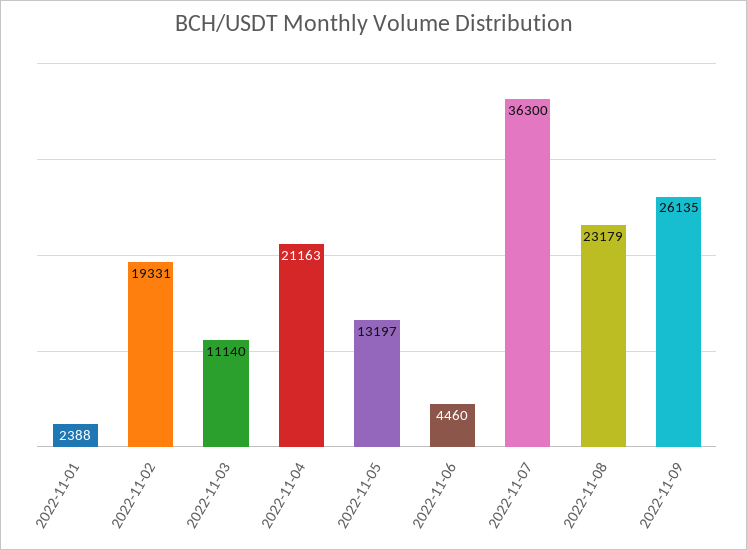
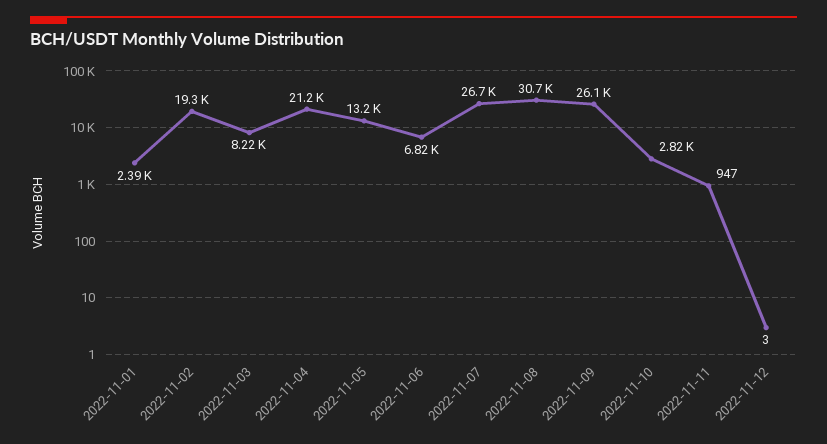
2022-11-03: 11140 -> 8220
2022-11-06: 4460 -> 6820
2022-11-07: 36300 -> 26700
2022-11-08: 23179 -> 30700
2022-11-10: none -> 2820
2022-11-11: none -> 947
2022-11-12: none -> 3

